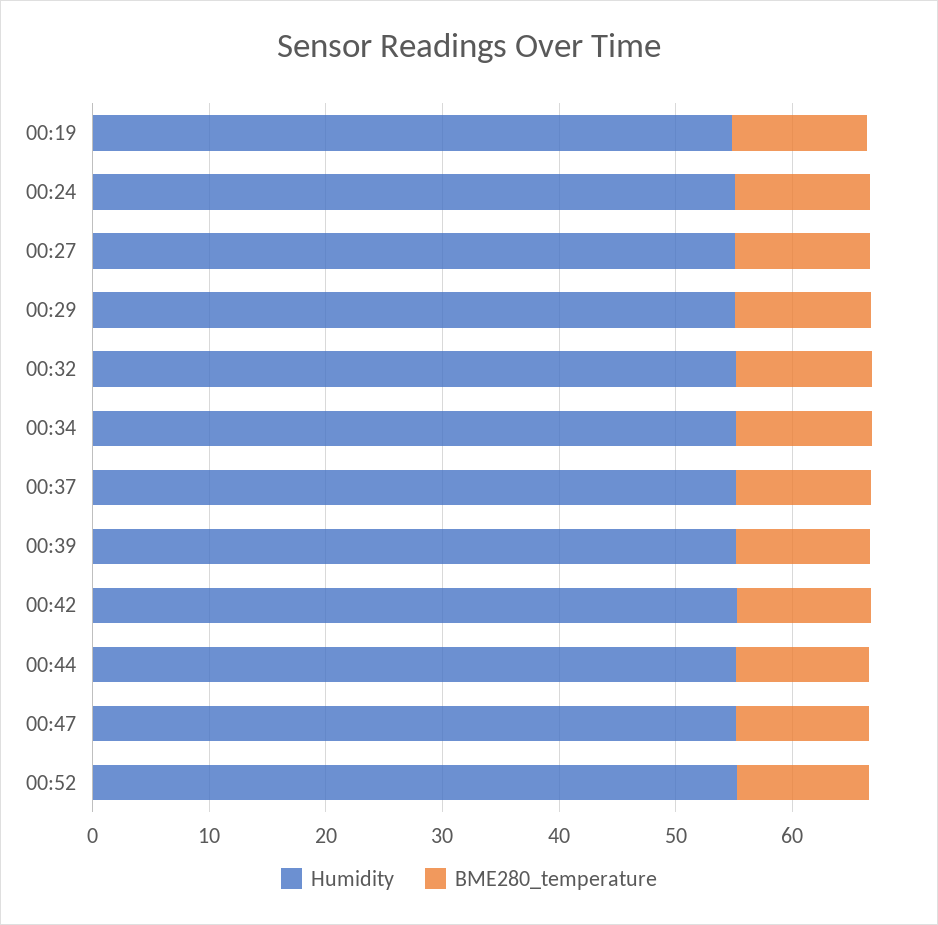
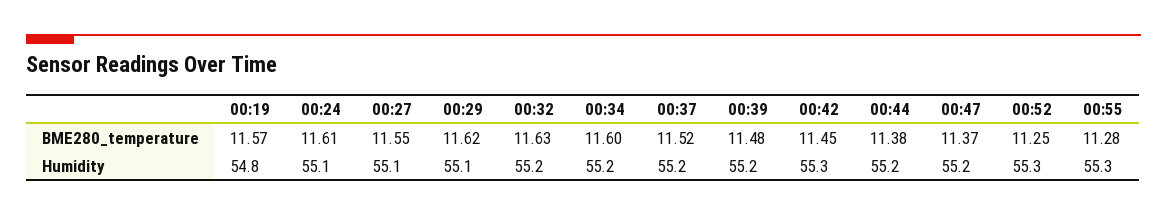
BME280_temperature, 00:55: none -> 11.28
Humidity, 00:55: none -> 55.3

